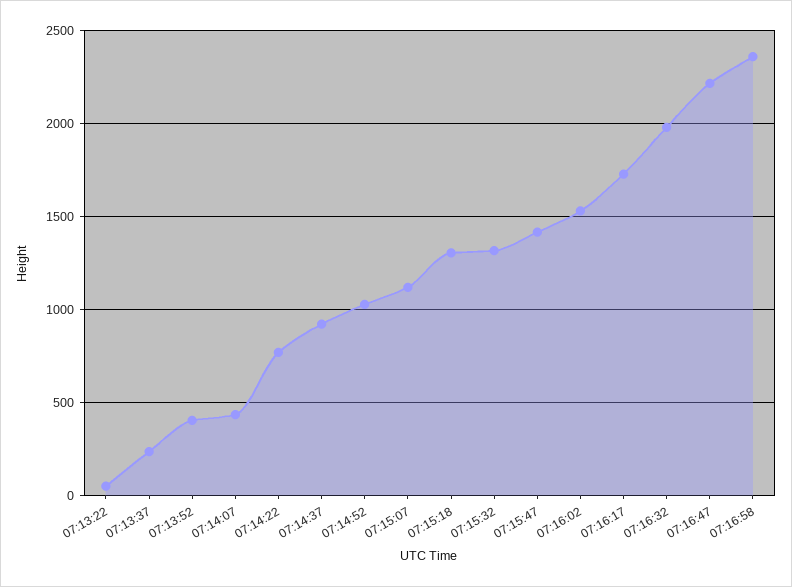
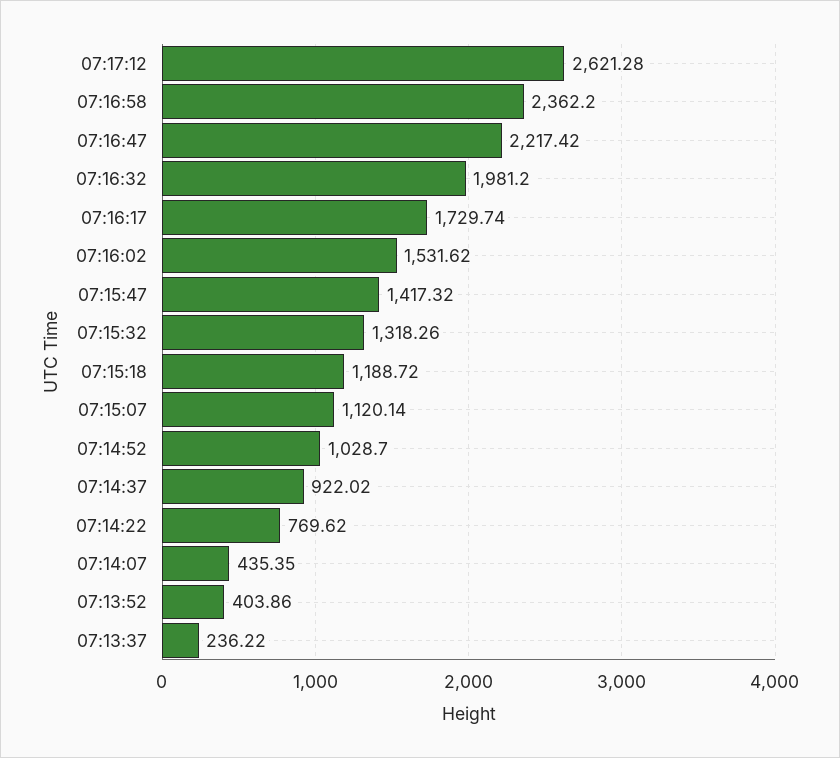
07:13:22: 50 -> none
07:15:18: 1300 -> 1188.72
07:17:12: none -> 2621.28

